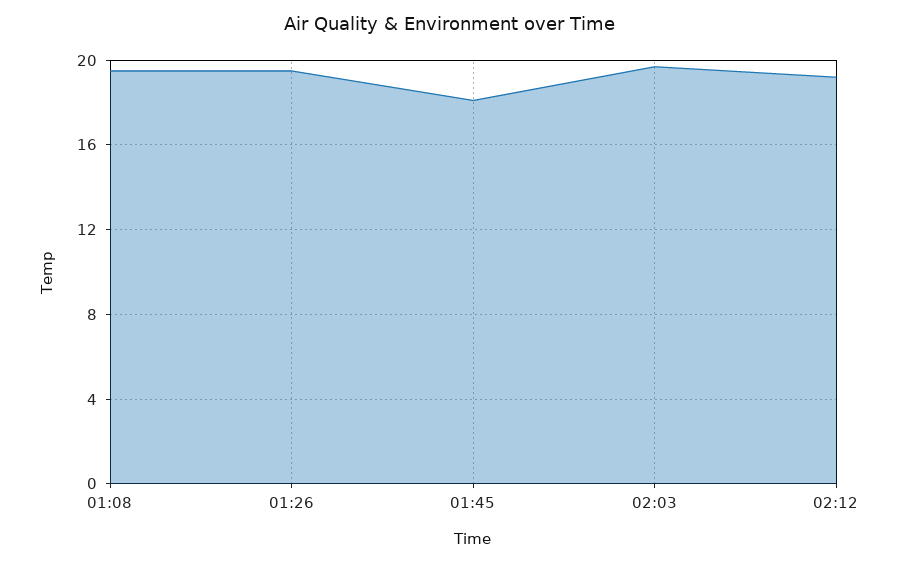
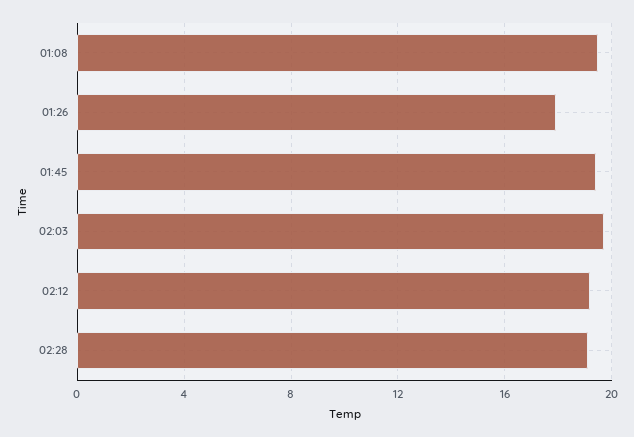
01:26: 19.5 -> 18
01:45: 18 -> 19.5
02:28: none -> 19

